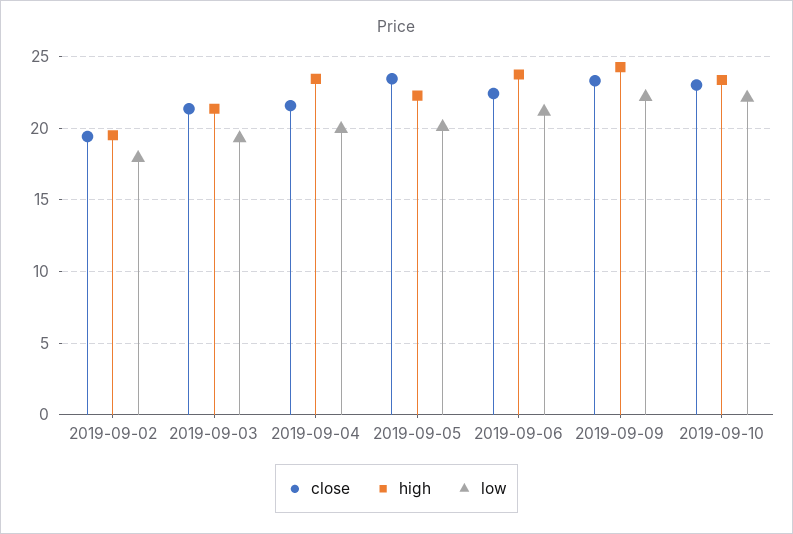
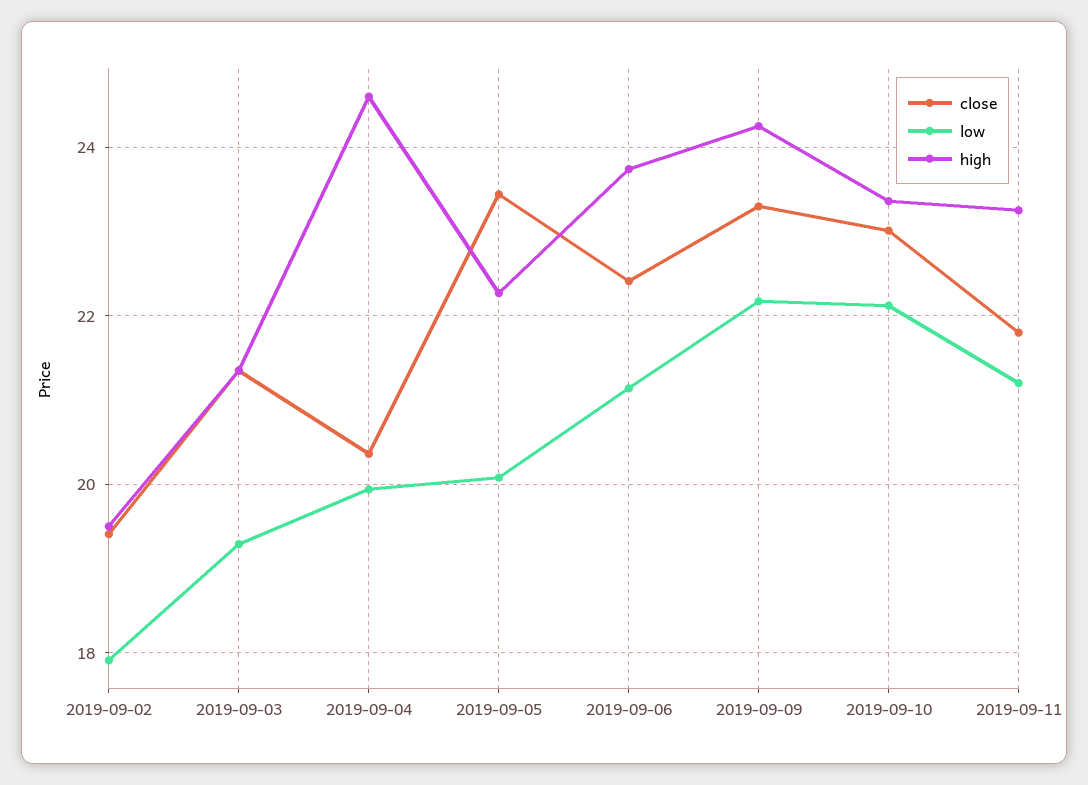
close, 2019-09-04: 21.5 -> 20.4
high, 2019-09-04: 23.5 -> 24.6
close, 2019-09-11: none -> 21.8
low, 2019-09-11: none -> 21.2
high, 2019-09-11: none -> 23.2

